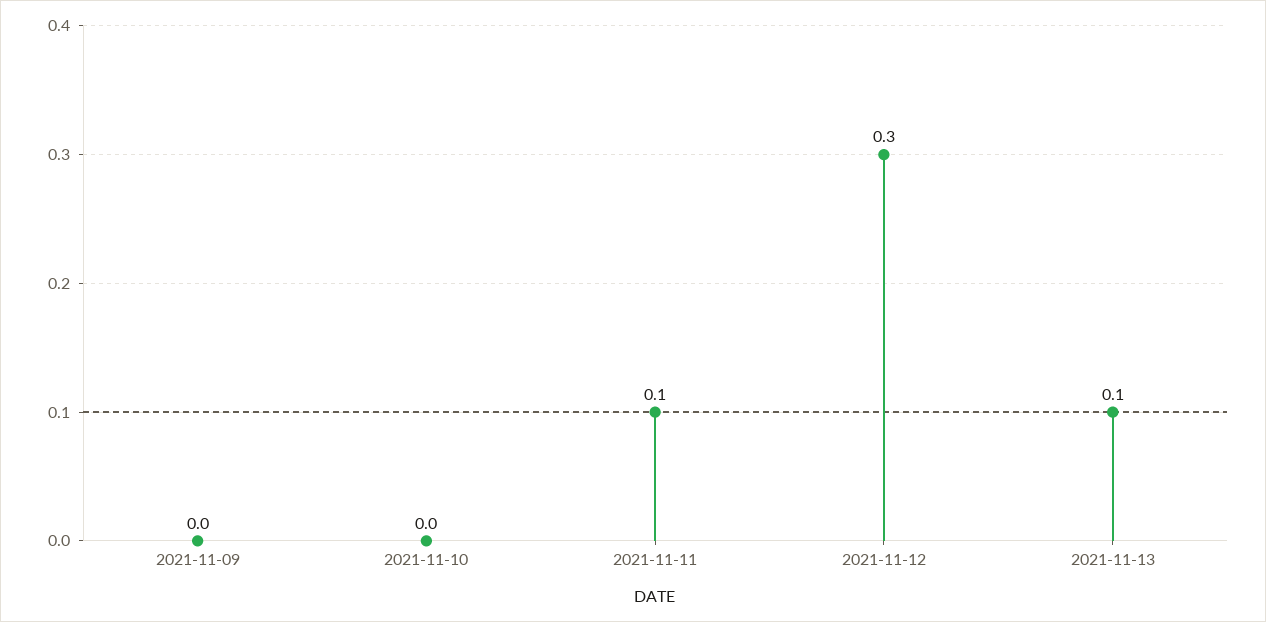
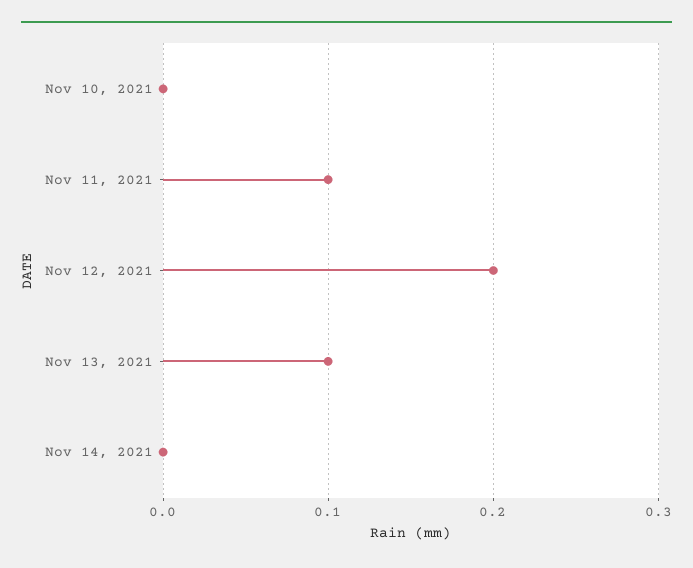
2021-11-09: 0 -> none
2021-11-12: 0.3 -> 0.2
Nov 14, 2021: none -> 0

